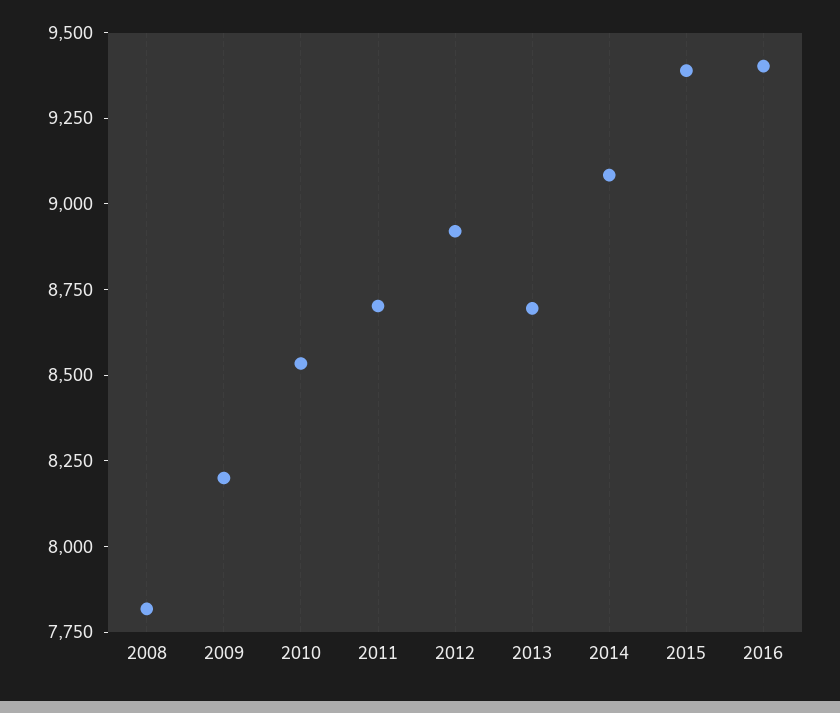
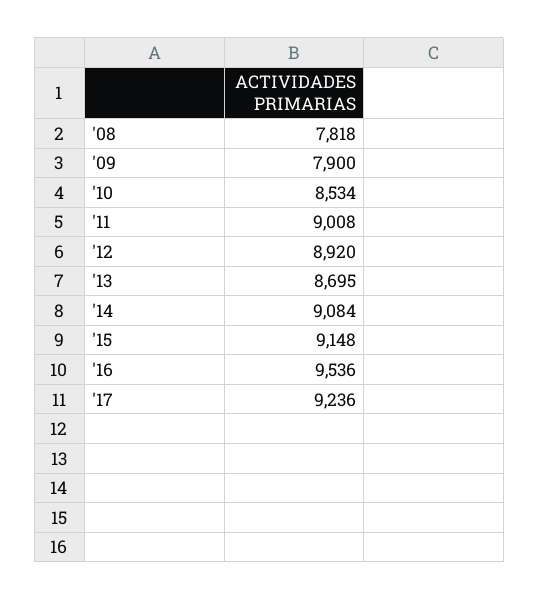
2009: 8200 -> 7900
2011: 8700 -> 9008
2015: 9400 -> 9148
2016: 9400 -> 9536
'17: none -> 9236

